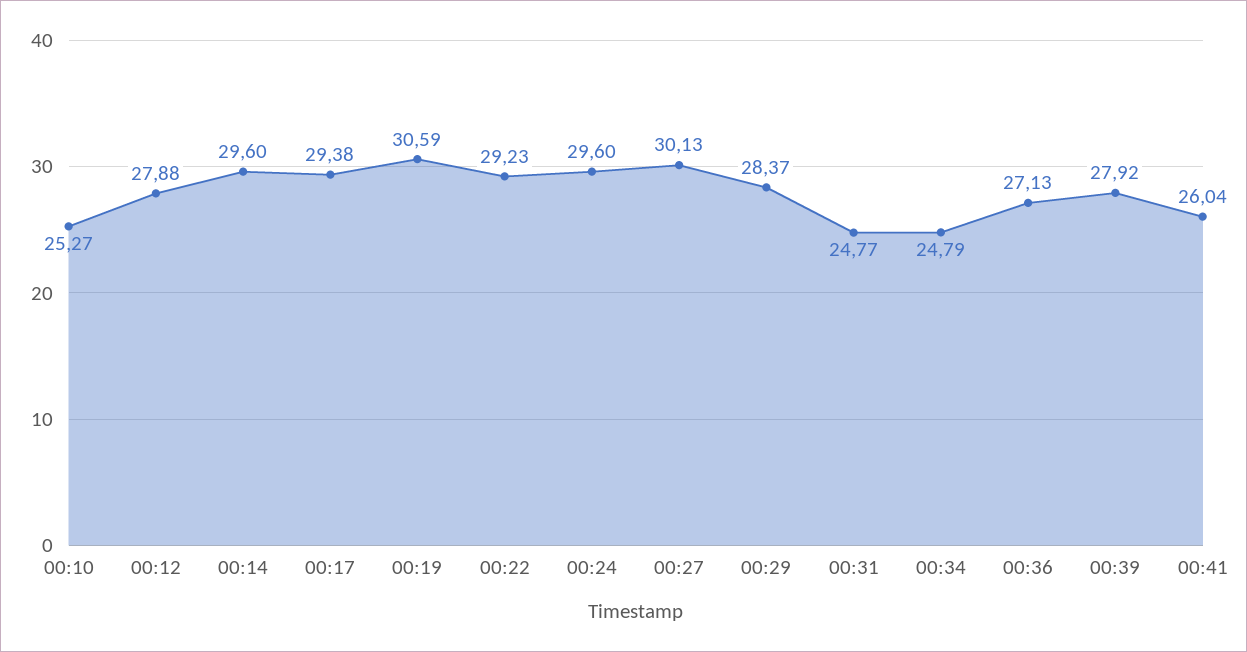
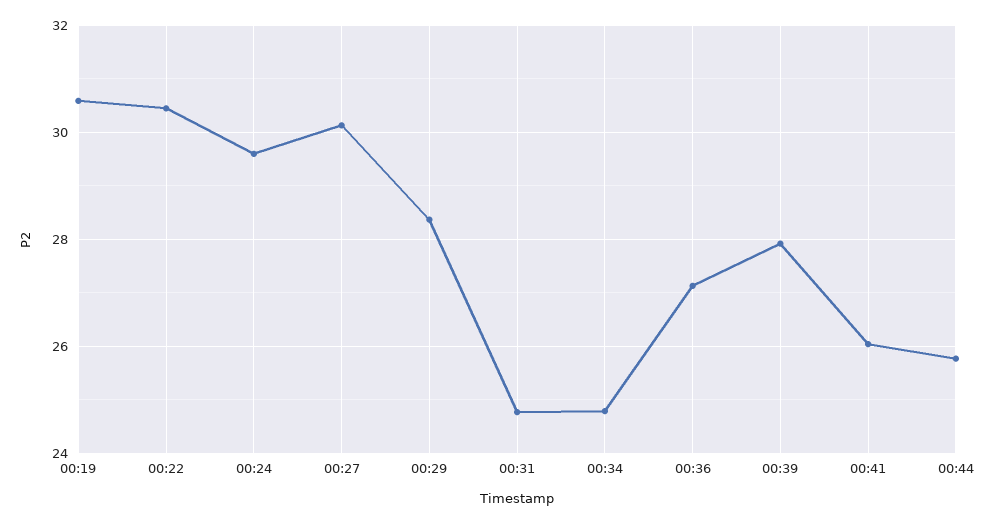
00:10: 25.27 -> none
00:12: 27.88 -> none
00:14: 29.6 -> none
00:17: 29.38 -> none
00:22: 29.23 -> 30.4
00:44: none -> 25.8

